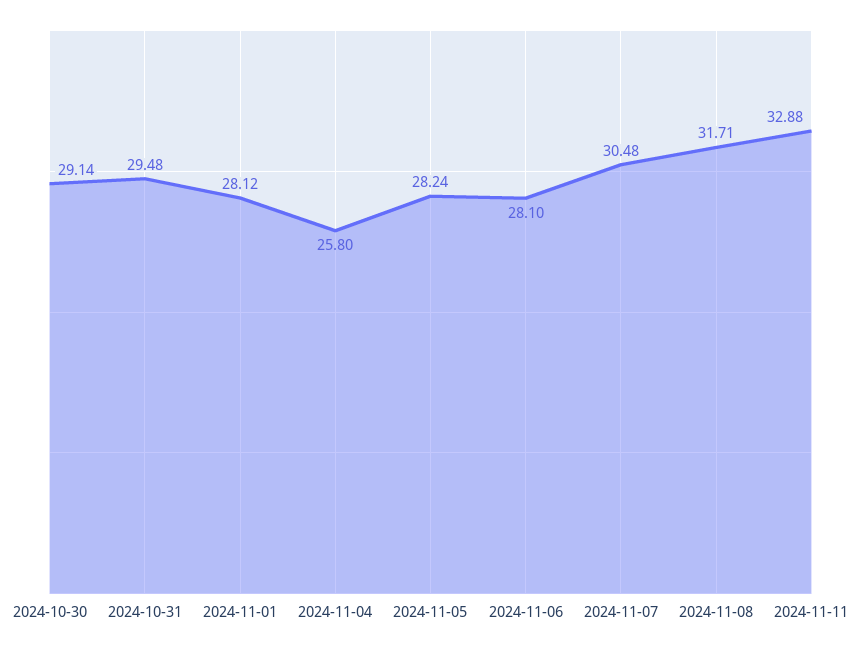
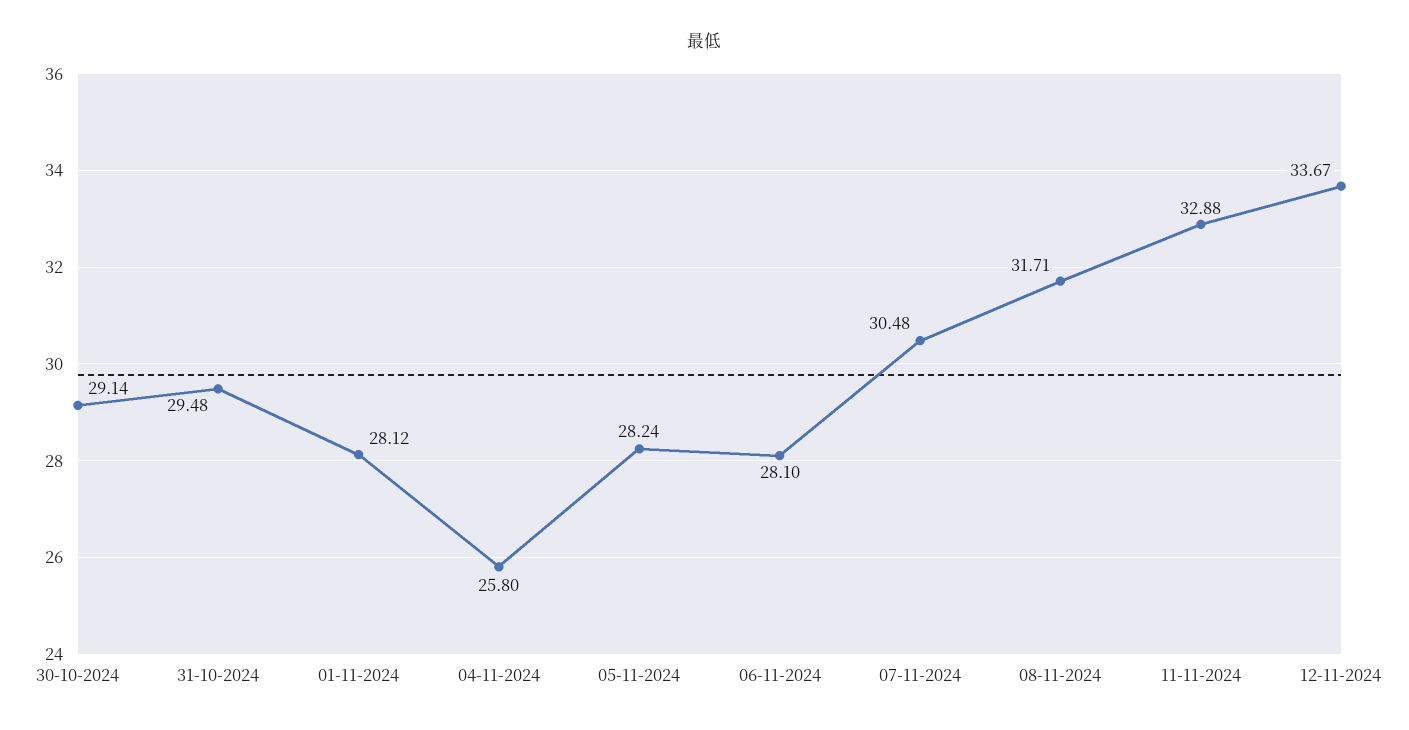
12-11-2024: none -> 33.67

